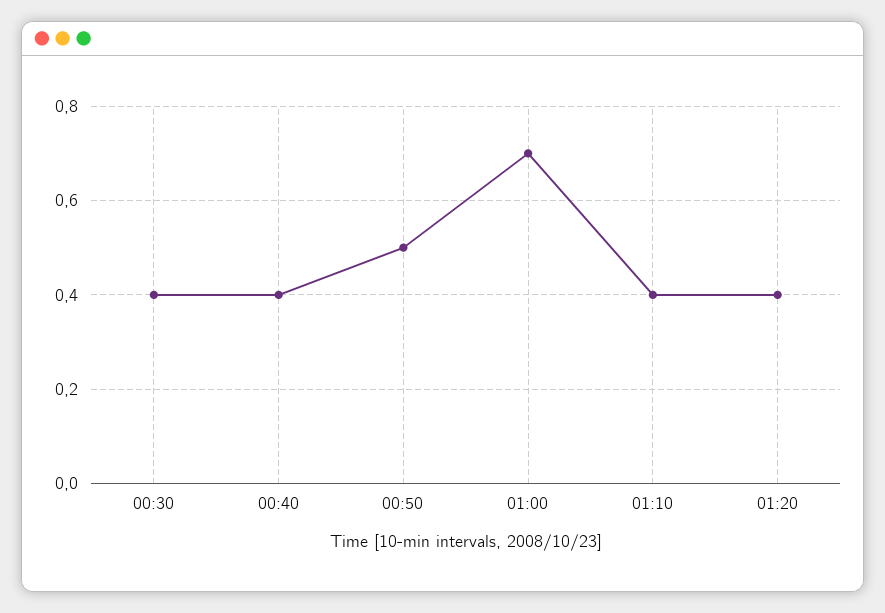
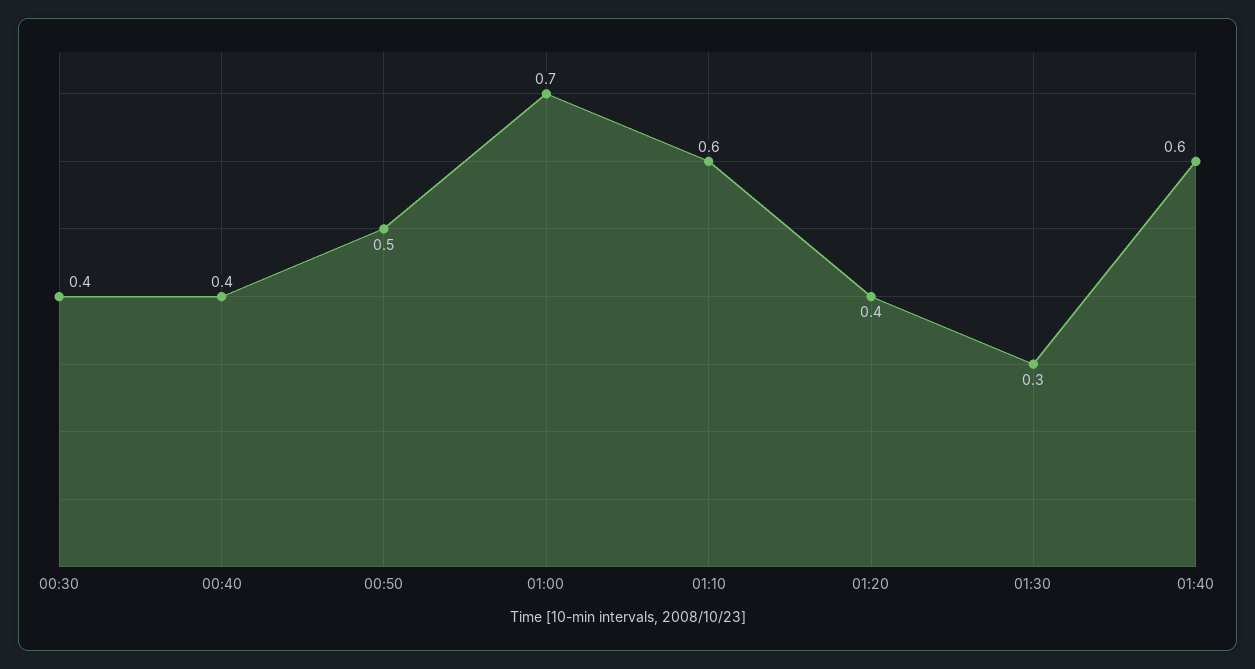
01:10: 0.4 -> 0.6
01:30: none -> 0.3
01:40: none -> 0.6

